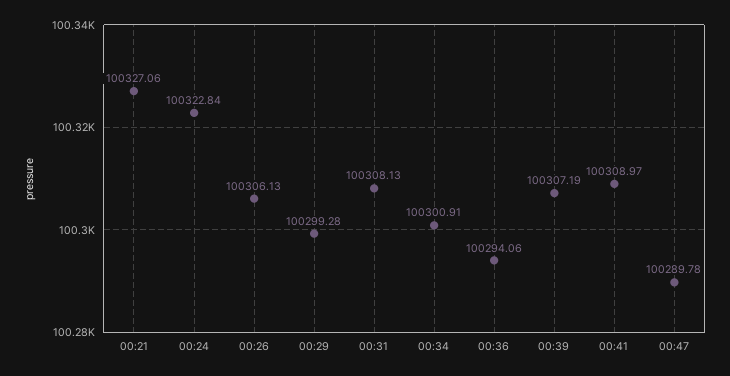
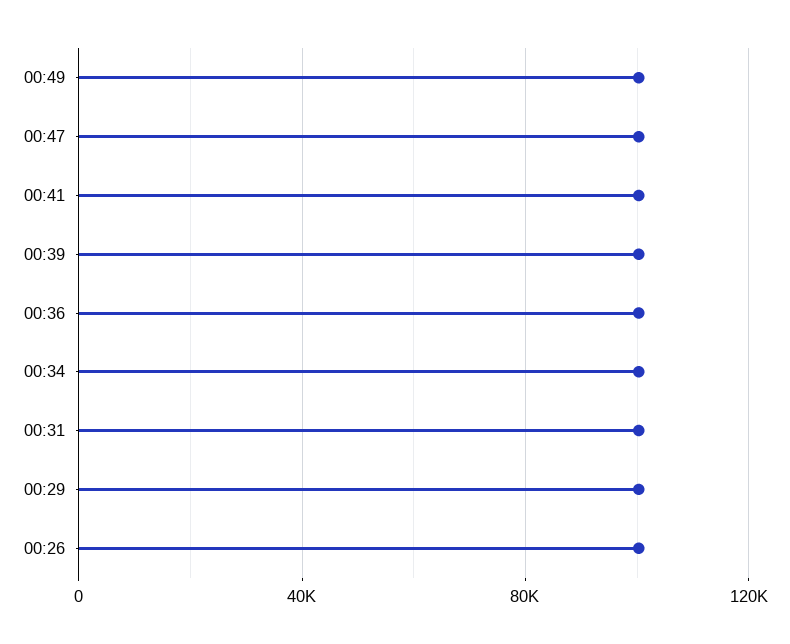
00:21: 100327.06 -> none
00:24: 100322.84 -> none
00:49: none -> 100000

